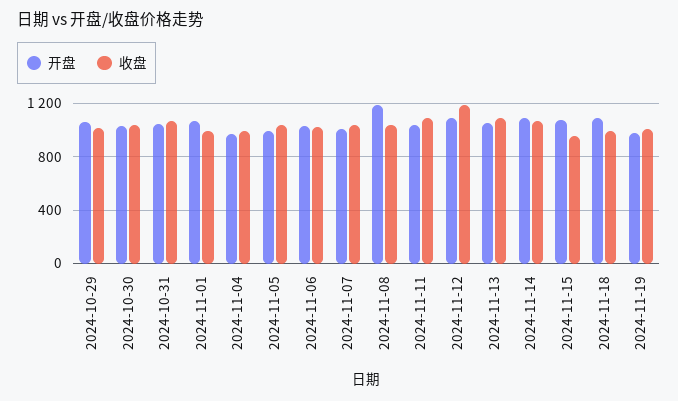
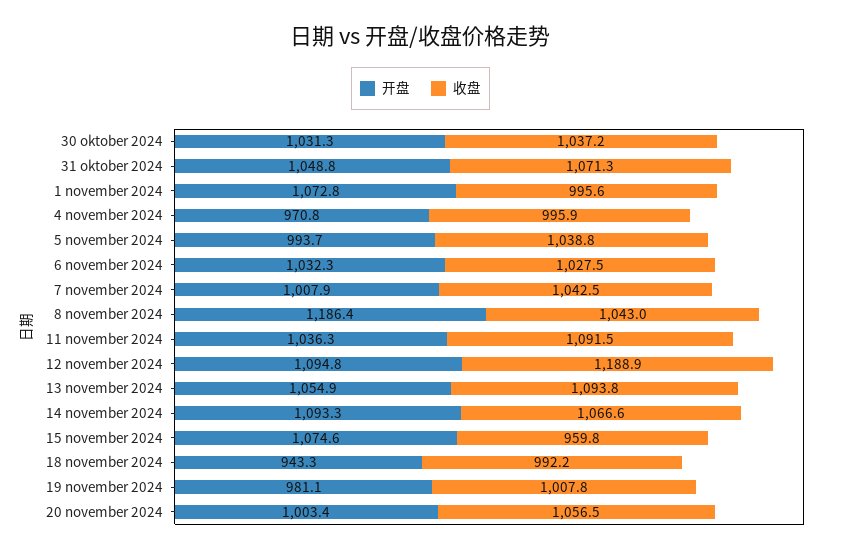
开盘, 2024-10-29: 1050 -> none
收盘, 2024-10-29: 1000 -> none
开盘, 2024-11-18: 1100 -> 943.3
开盘, 20 november 2024: none -> 1003.4
收盘, 20 november 2024: none -> 1056.5

